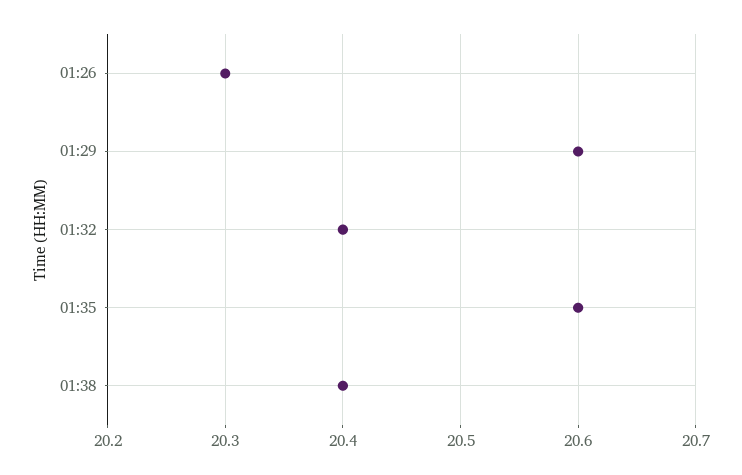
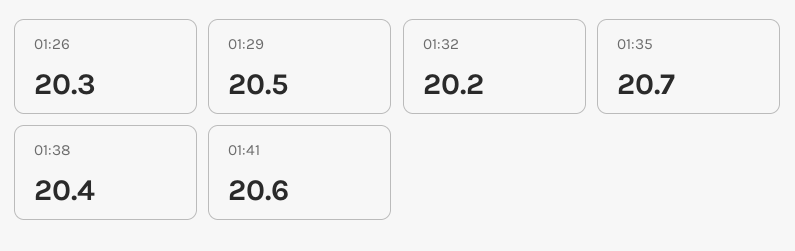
01:29: 20.6 -> 20.5
01:32: 20.4 -> 20.2
01:35: 20.6 -> 20.7
01:41: none -> 20.6

